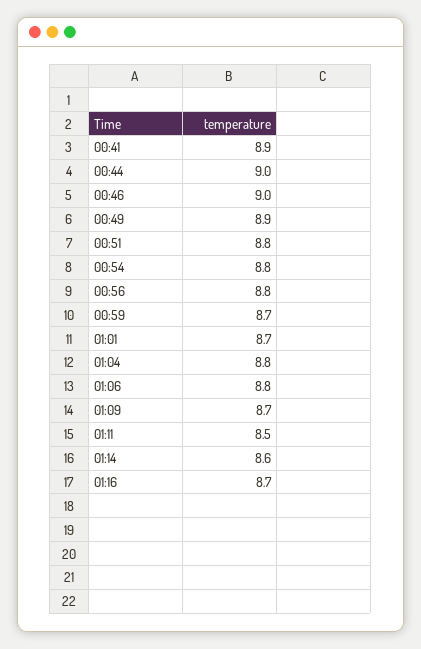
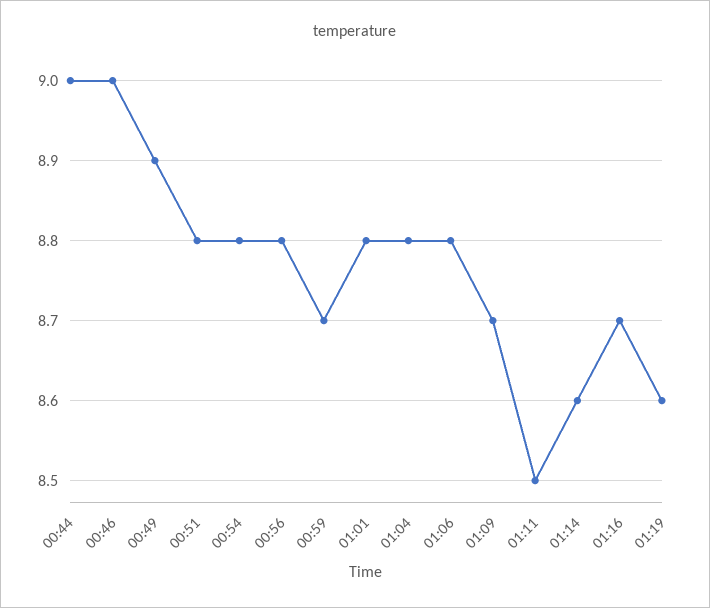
00:41: 8.9 -> none
01:01: 8.7 -> 8.8
01:19: none -> 8.6

